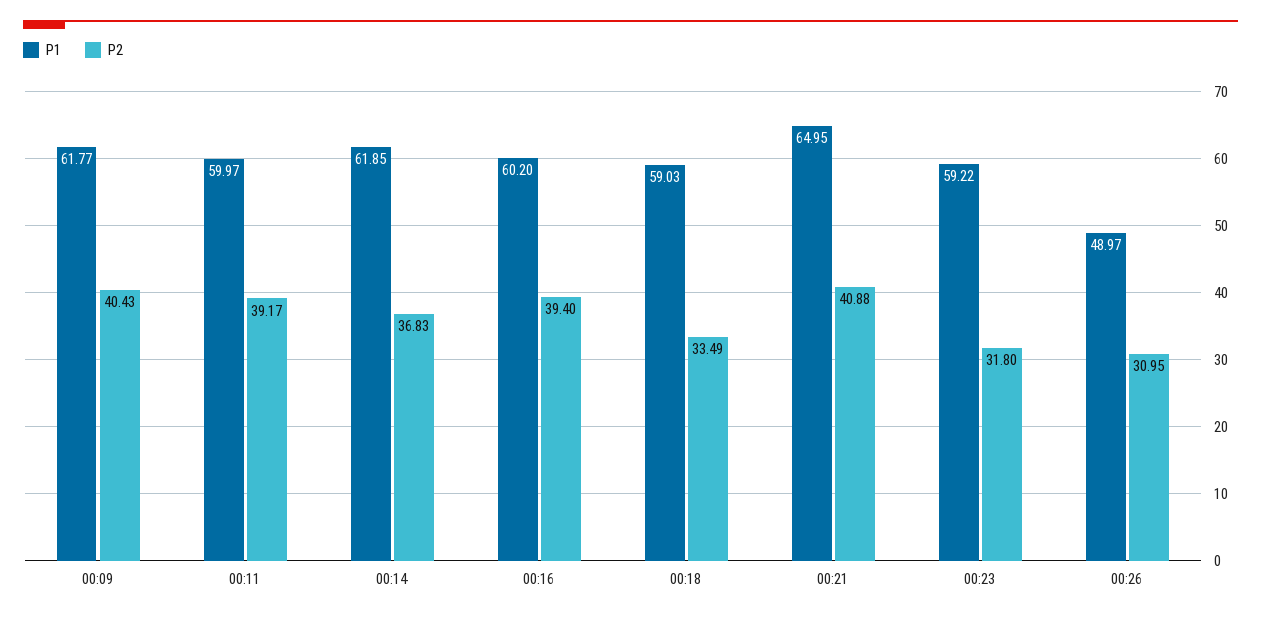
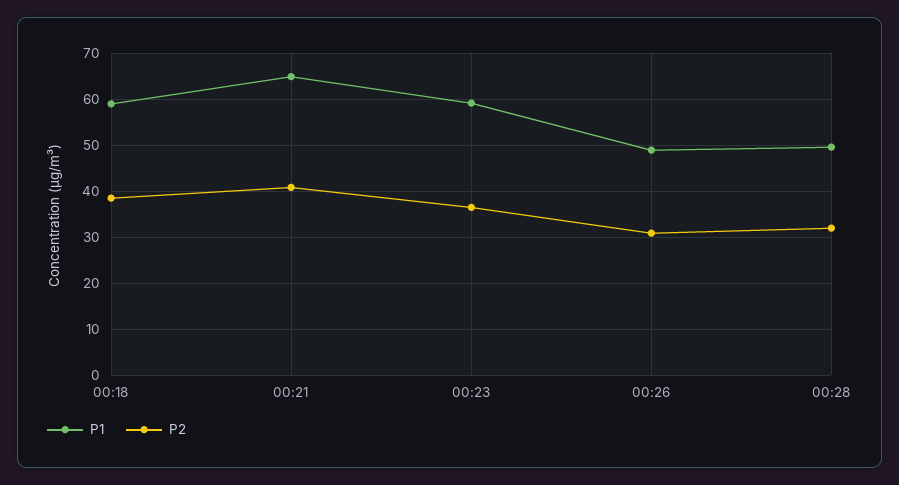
P1, 00:09: 61.77 -> none
P2, 00:09: 40.43 -> none
P1, 00:11: 59.97 -> none
P2, 00:11: 39.17 -> none
P1, 00:14: 61.85 -> none
P2, 00:14: 36.83 -> none
P1, 00:16: 60.2 -> none
P2, 00:16: 39.4 -> none
P2, 00:18: 33.49 -> 38
P2, 00:23: 31.8 -> 36
P1, 00:28: none -> 50
P2, 00:28: none -> 32

